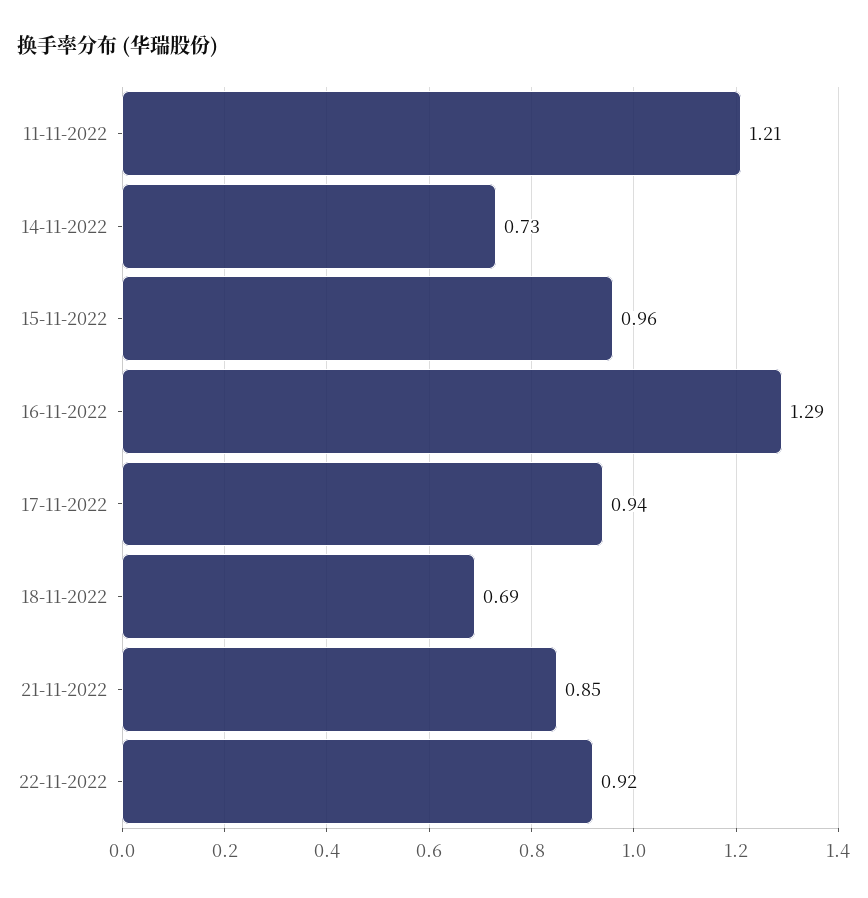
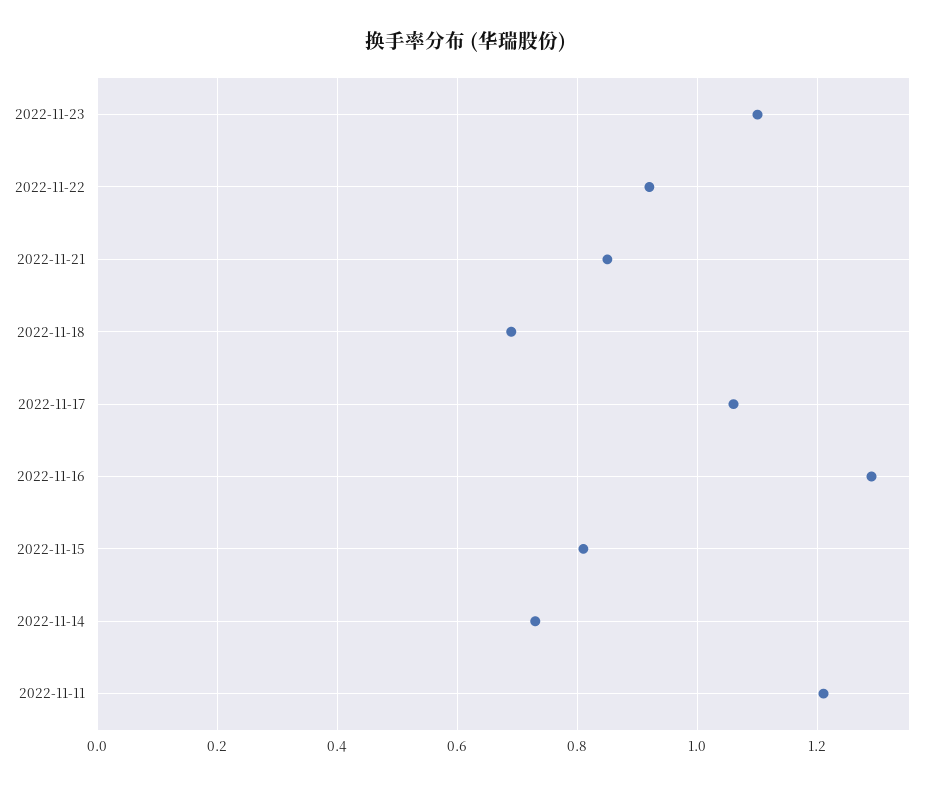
15-11-2022: 0.96 -> 0.8
17-11-2022: 0.94 -> 1.05
2022-11-23: none -> 1.1

